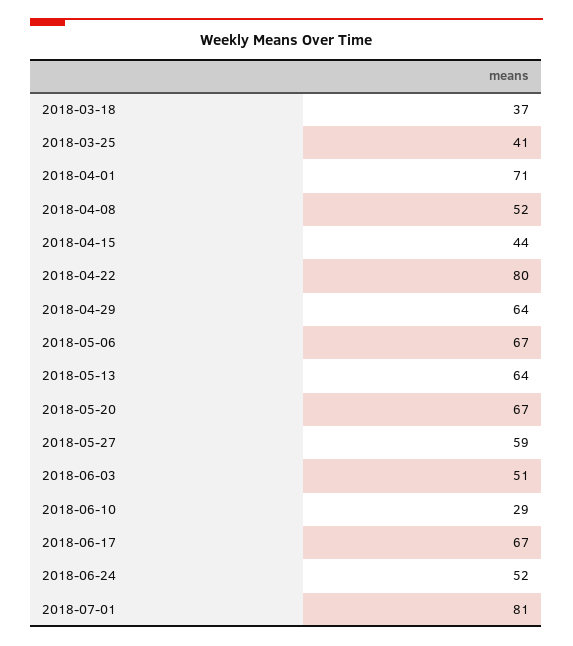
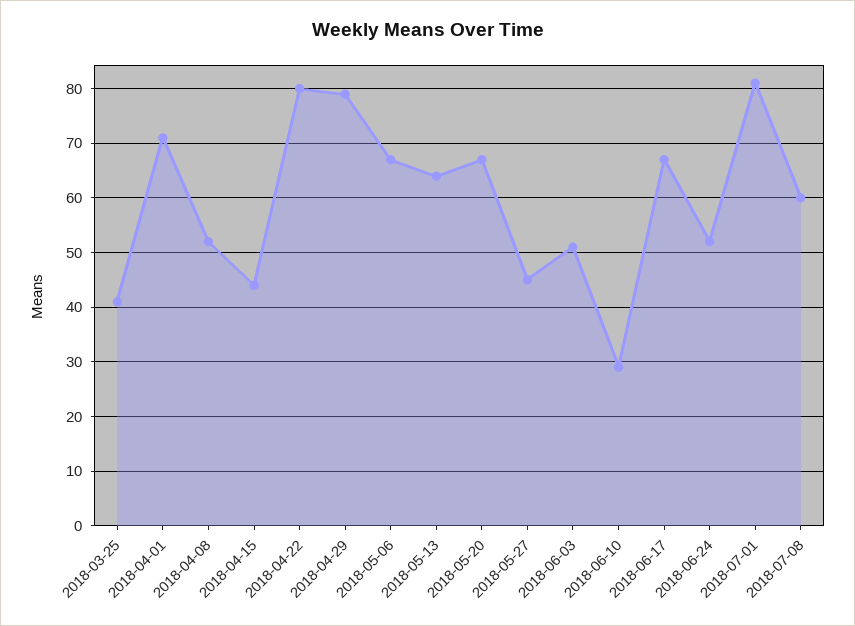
2018-03-18: 37 -> none
2018-04-29: 64 -> 80
2018-05-27: 59 -> 45
2018-07-08: none -> 60

